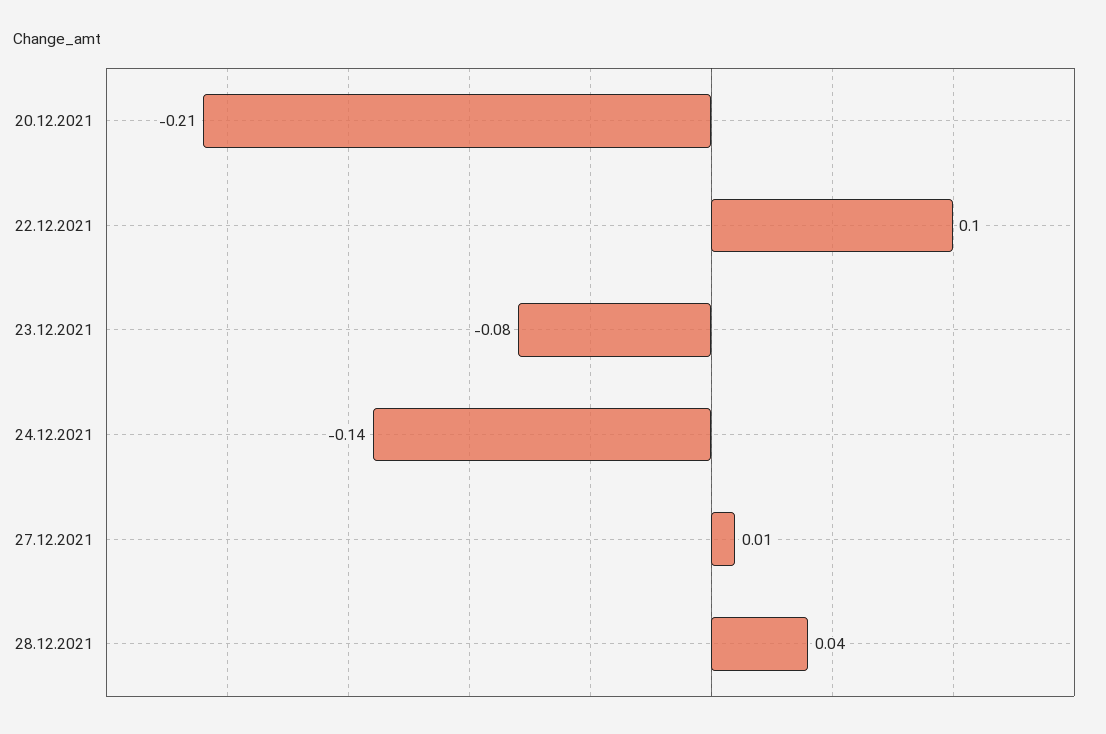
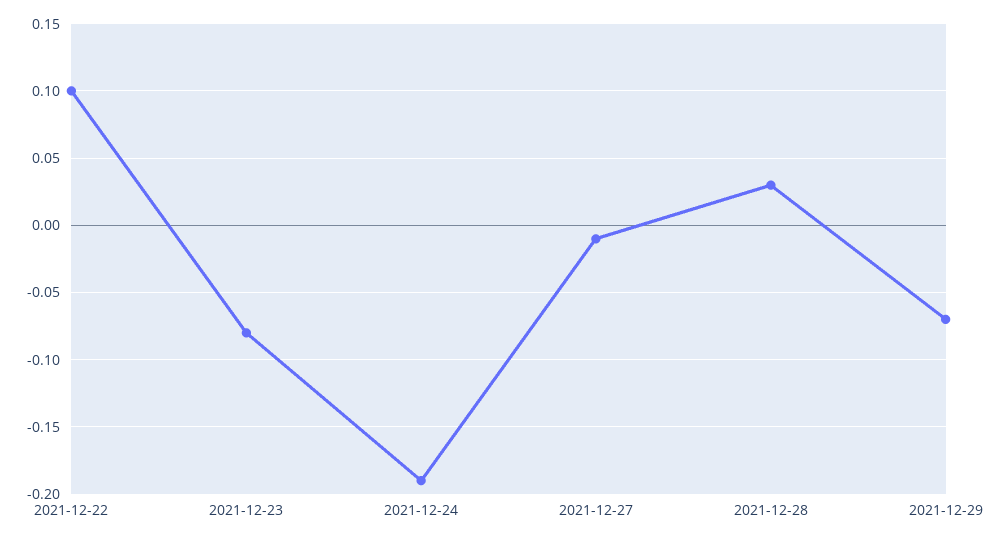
20.12.2021: -0.21 -> none
24.12.2021: -0.14 -> -0.19
27.12.2021: 0.01 -> -0.01
28.12.2021: 0.04 -> 0.03
2021-12-29: none -> -0.07

